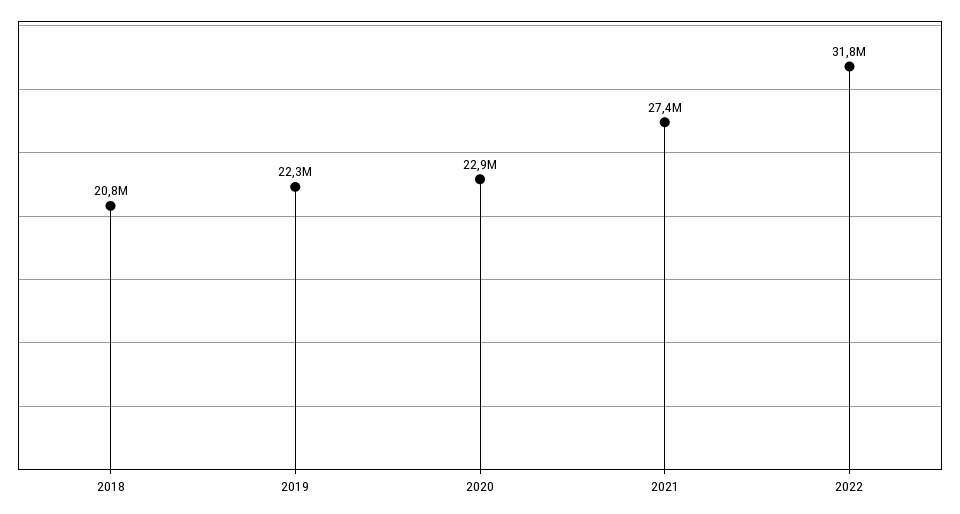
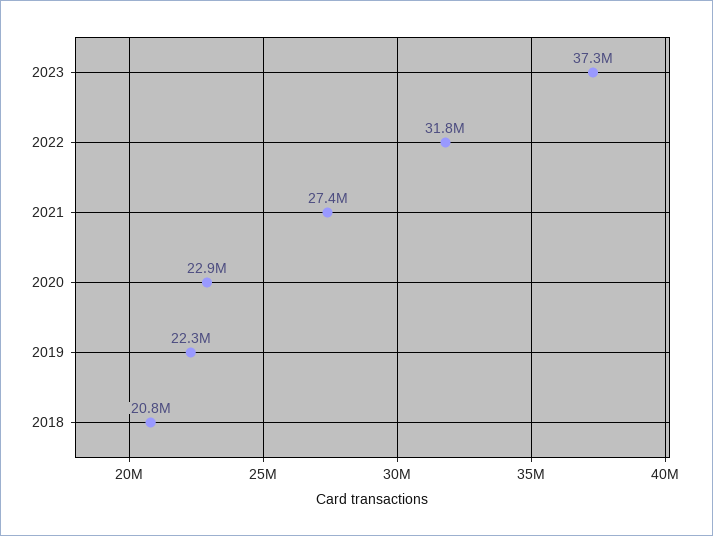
2023: none -> 37300000

